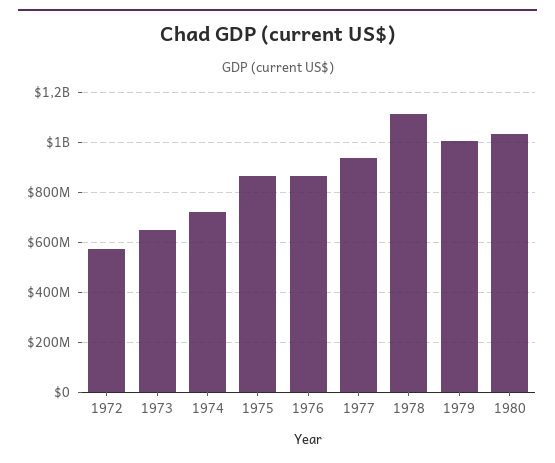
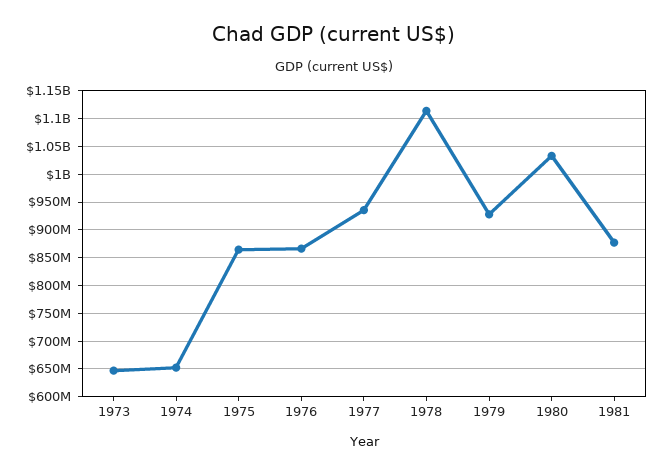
1972: 575000000 -> none
1974: 725000000 -> 650000000
1979: 1000000000 -> 925000000
1981: none -> 875000000

